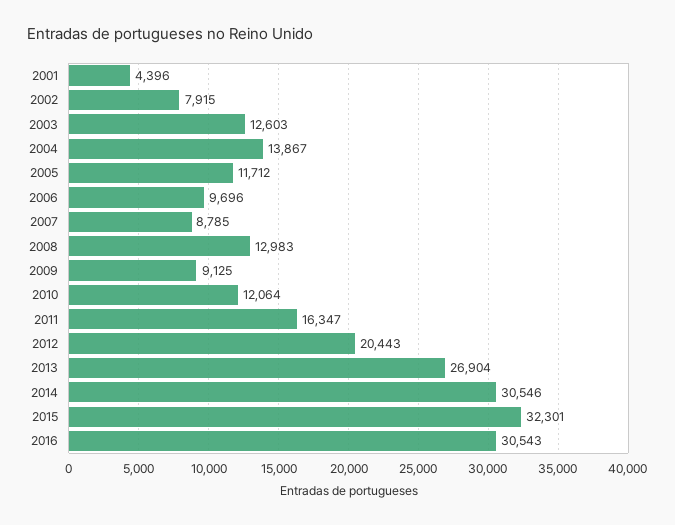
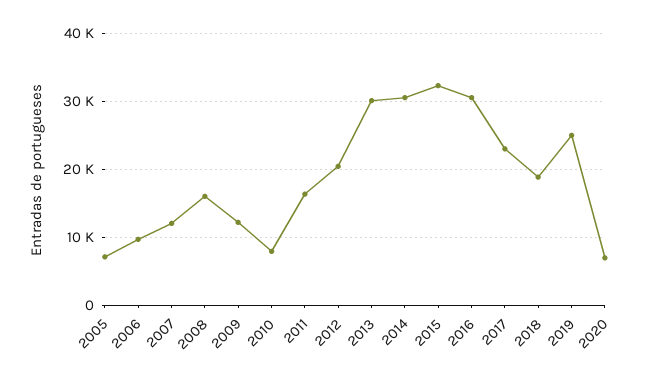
2001: 4396 -> none
2002: 7915 -> none
2003: 12603 -> none
2004: 13867 -> none
2005: 11712 -> 7000
2007: 8785 -> 12000
2008: 12983 -> 16000
2009: 9125 -> 12000
2010: 12064 -> 8000
2013: 26904 -> 30000
2017: none -> 23000
2018: none -> 19000
2019: none -> 25000
2020: none -> 7000

